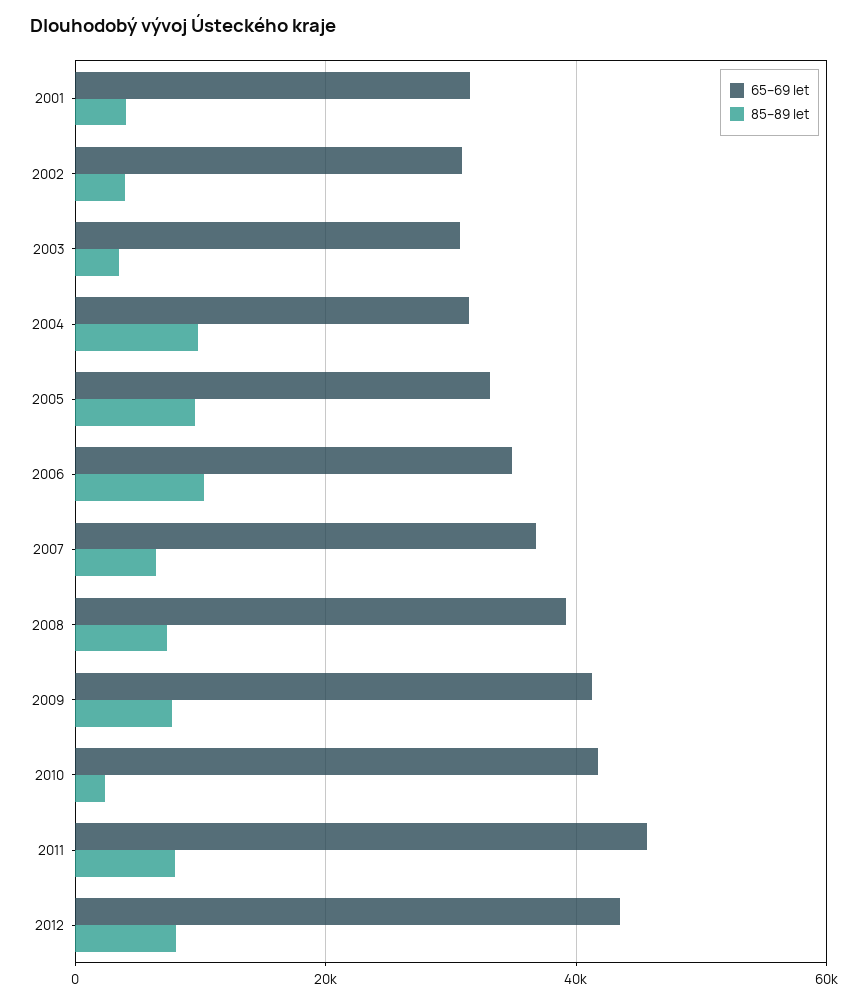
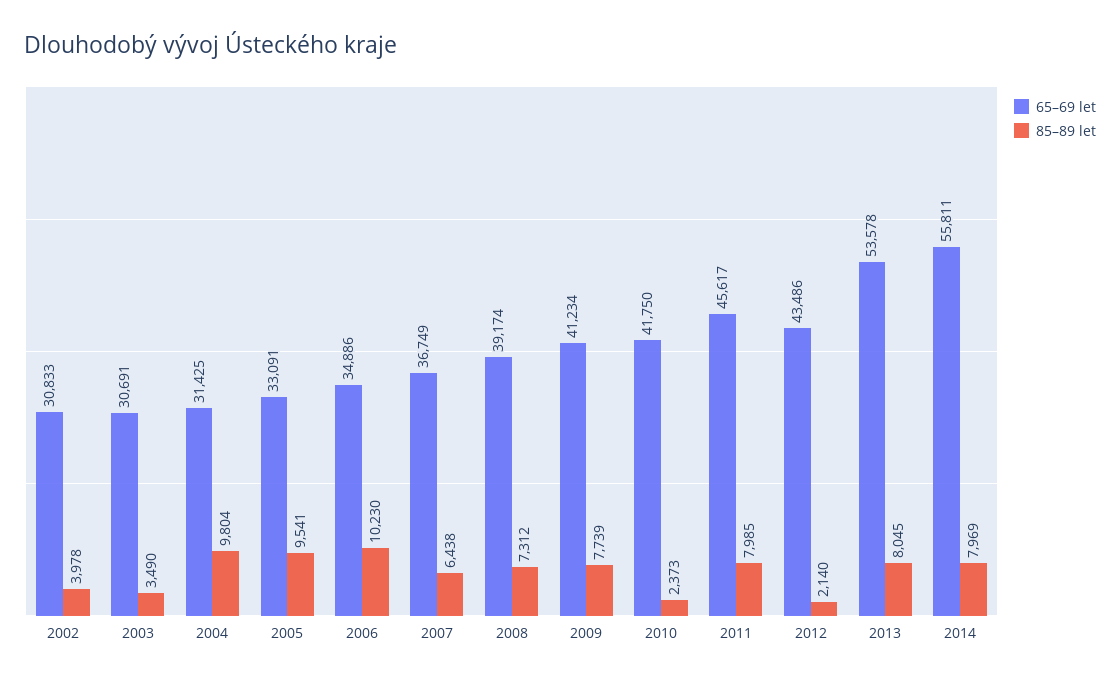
65–69 let, 2001: 32000 -> none
85–89 let, 2001: 4000 -> none
85–89 let, 2012: 8000 -> 2140
65–69 let, 2013: none -> 53578
85–89 let, 2013: none -> 8045
65–69 let, 2014: none -> 55811
85–89 let, 2014: none -> 7969

